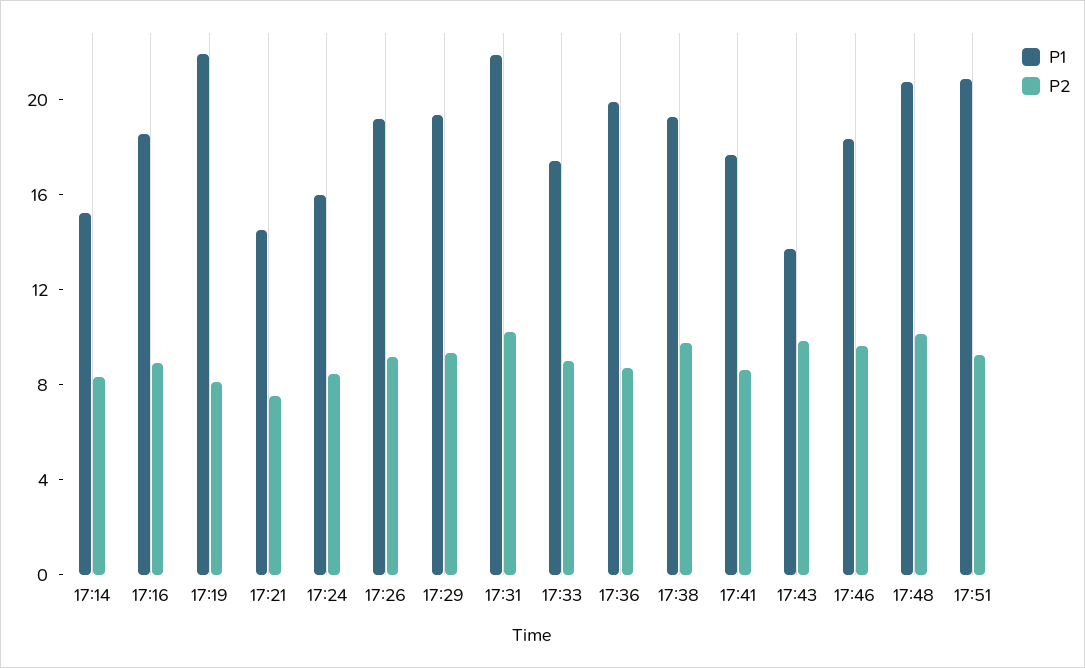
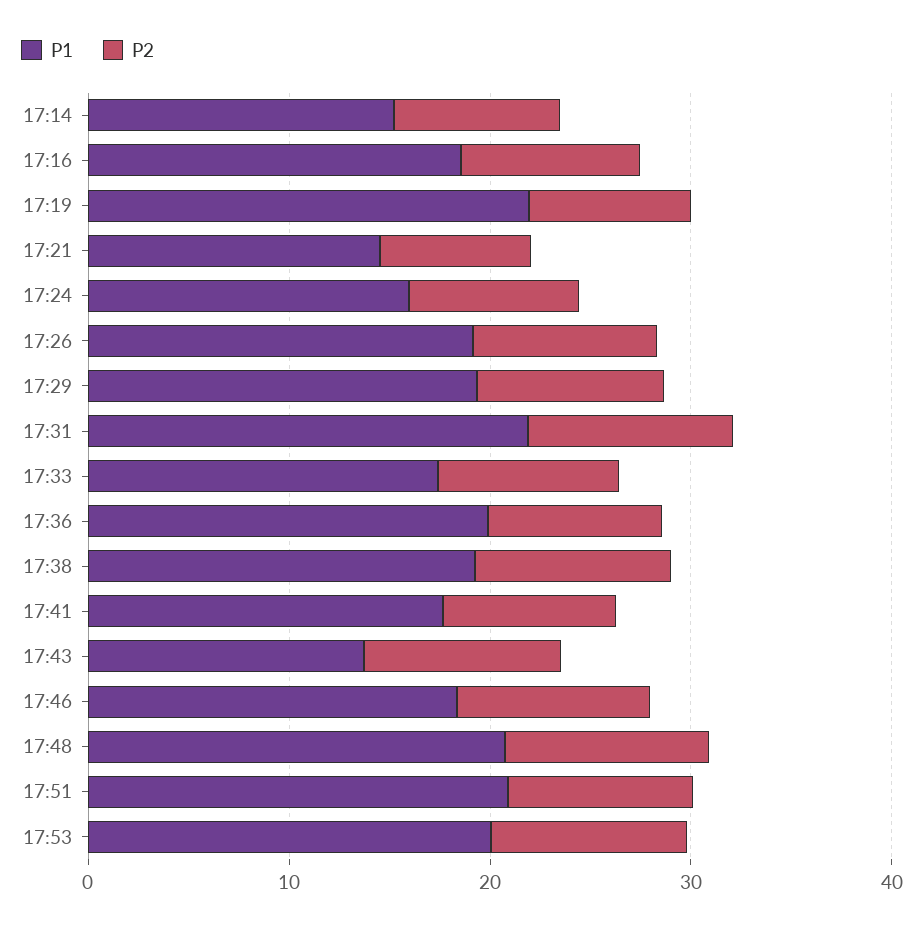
P1, 17:53: none -> 20
P2, 17:53: none -> 10

